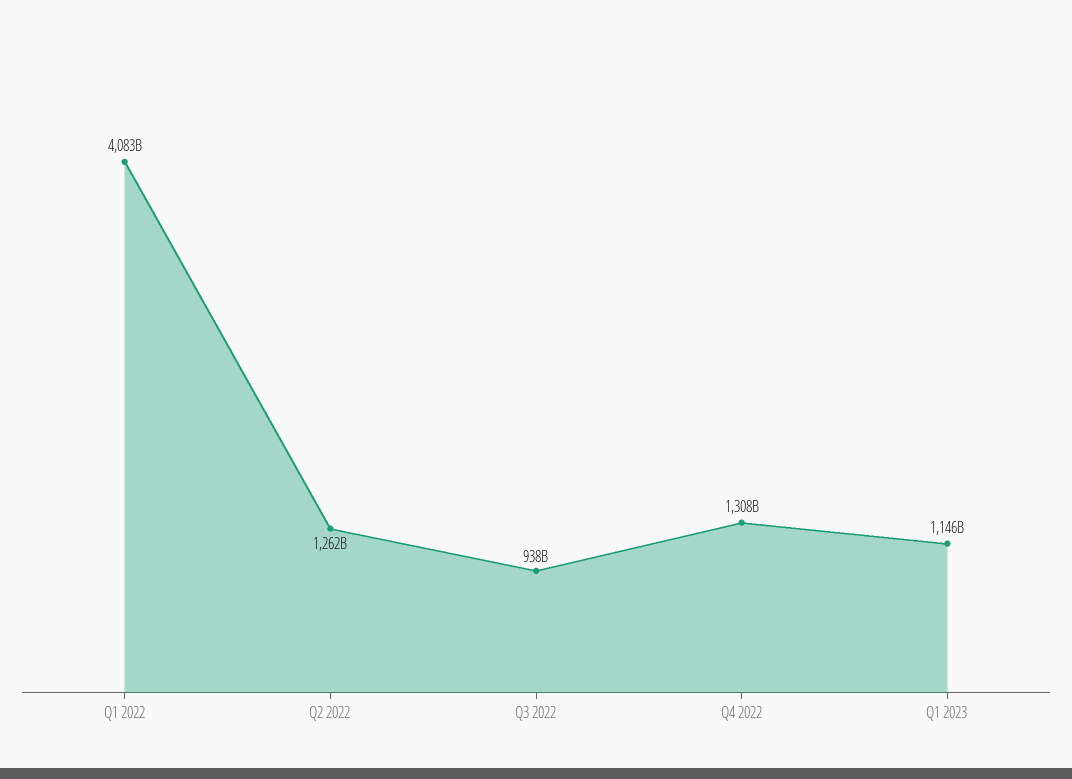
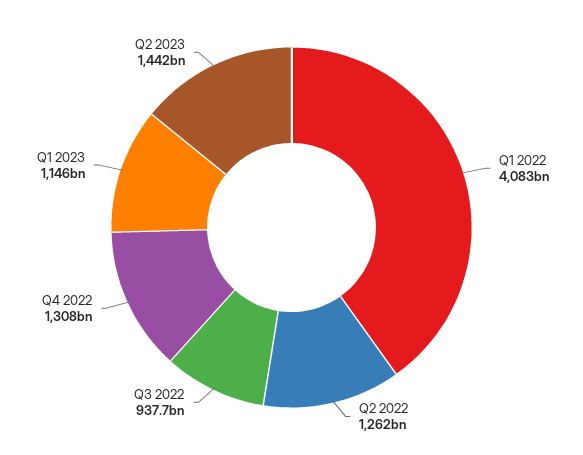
Q2 2023: none -> 1442000000000

